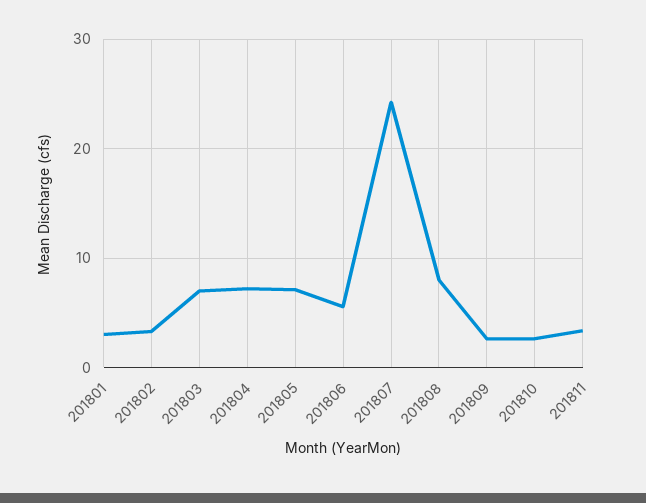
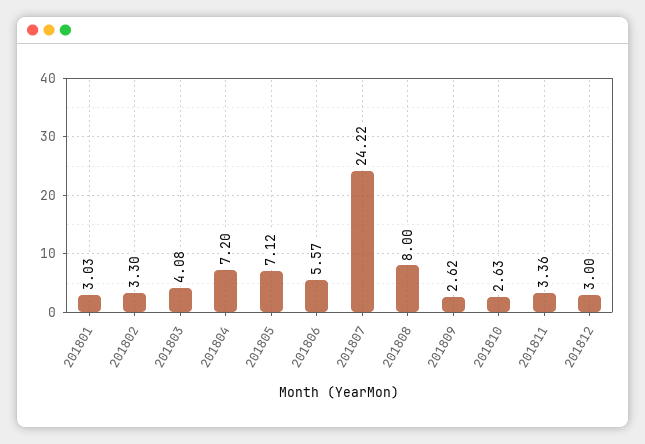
201803: 7 -> 4.08
201812: none -> 3

